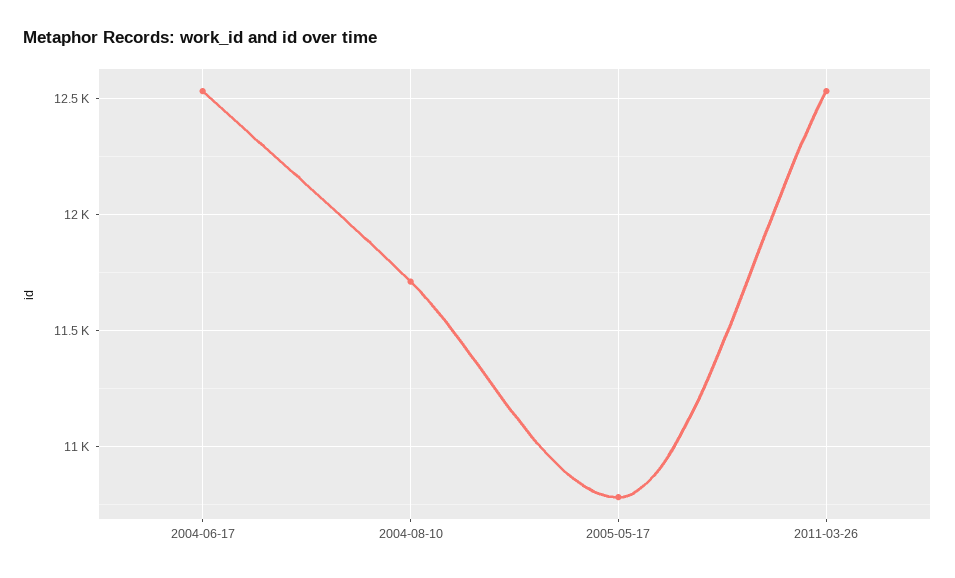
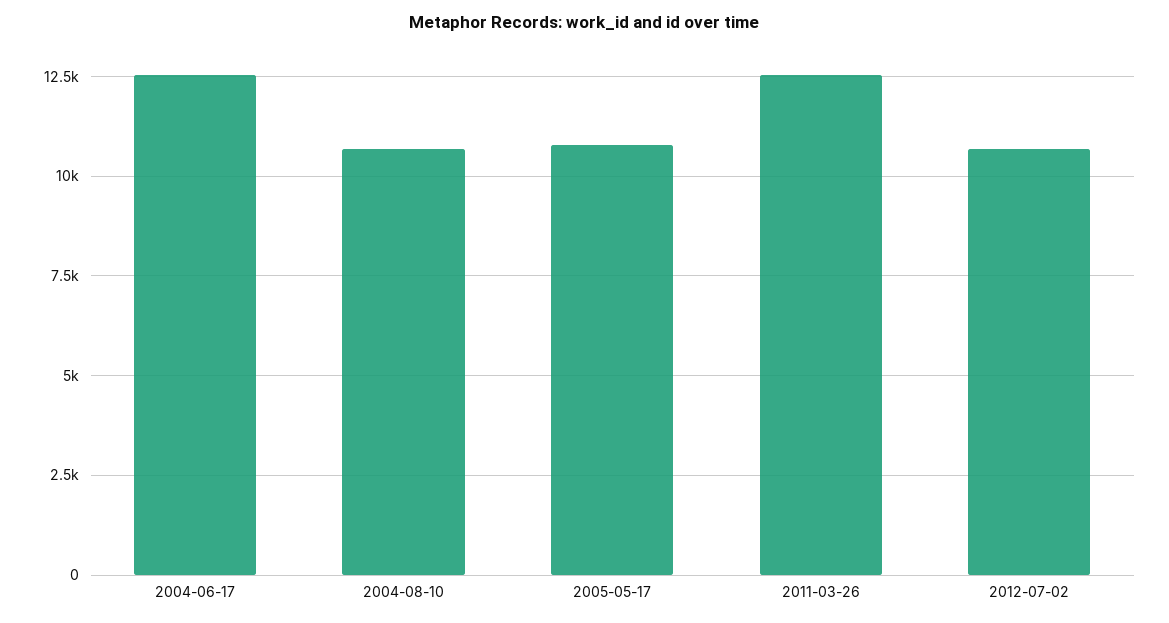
2004-08-10: 11700 -> 10750
2012-07-02: none -> 10750

